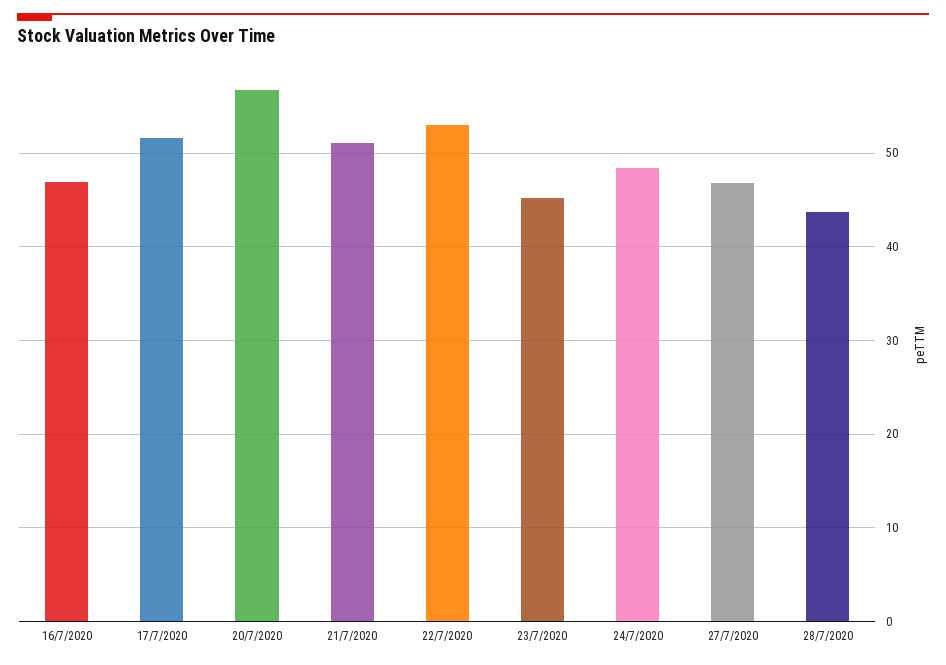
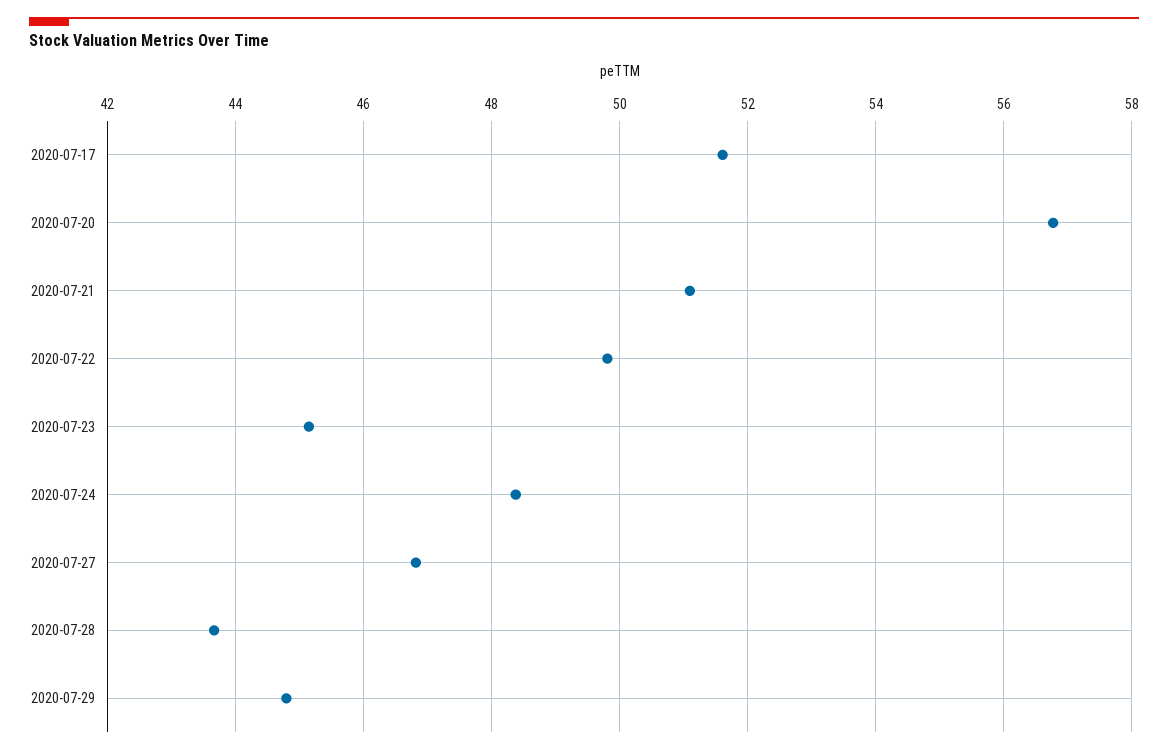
16/7/2020: 47 -> none
22/7/2020: 53 -> 49.8
2020-07-29: none -> 44.8

